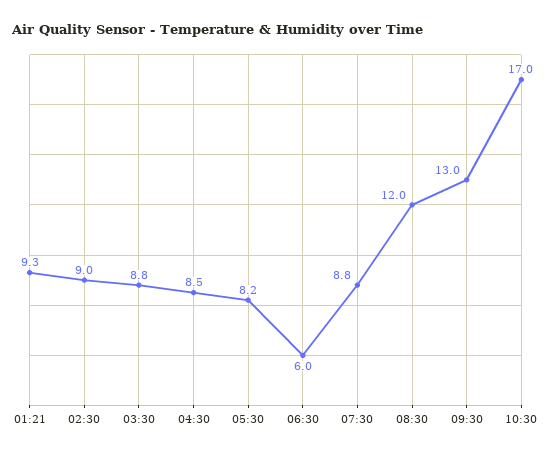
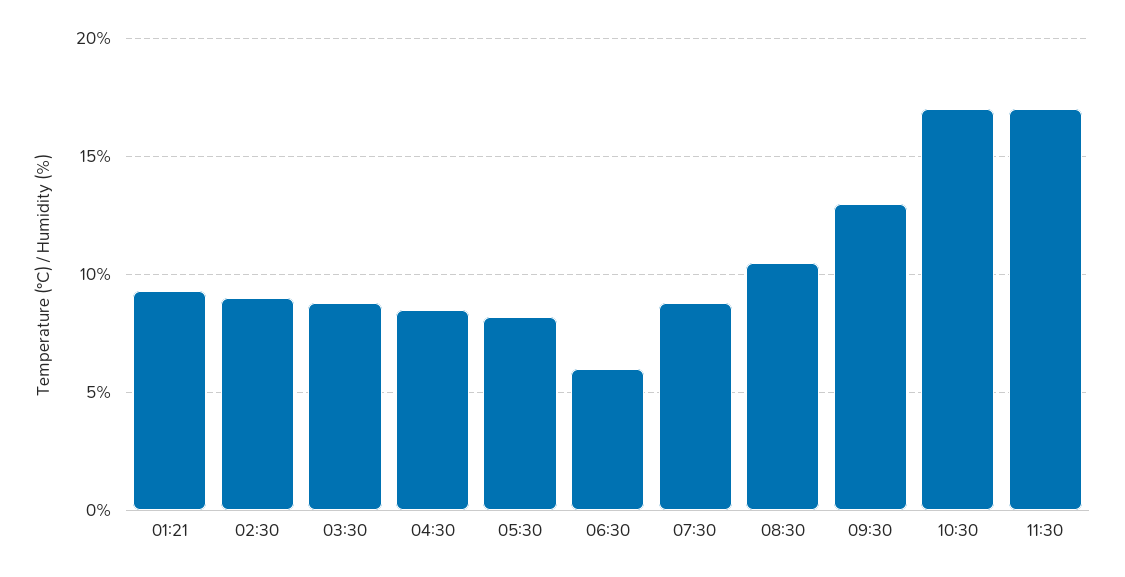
08:30: 12 -> 10.5
11:30: none -> 17

